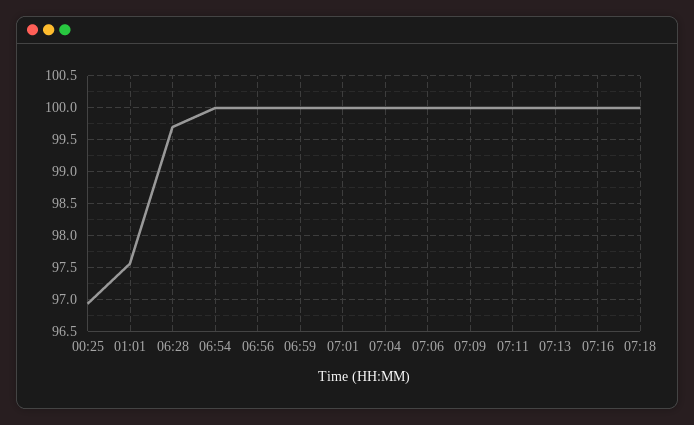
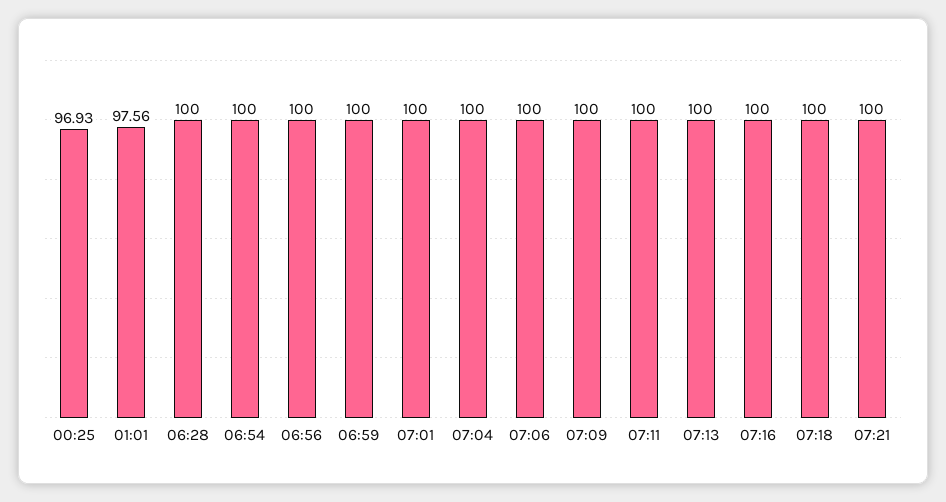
06:28: 99.7 -> 100
07:21: none -> 100

